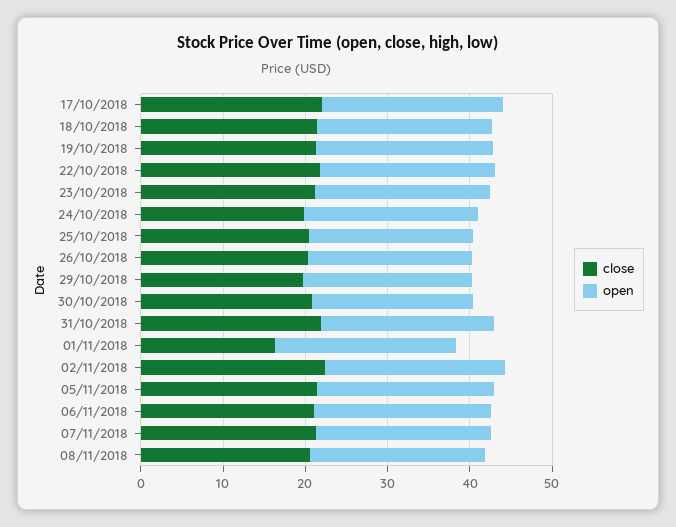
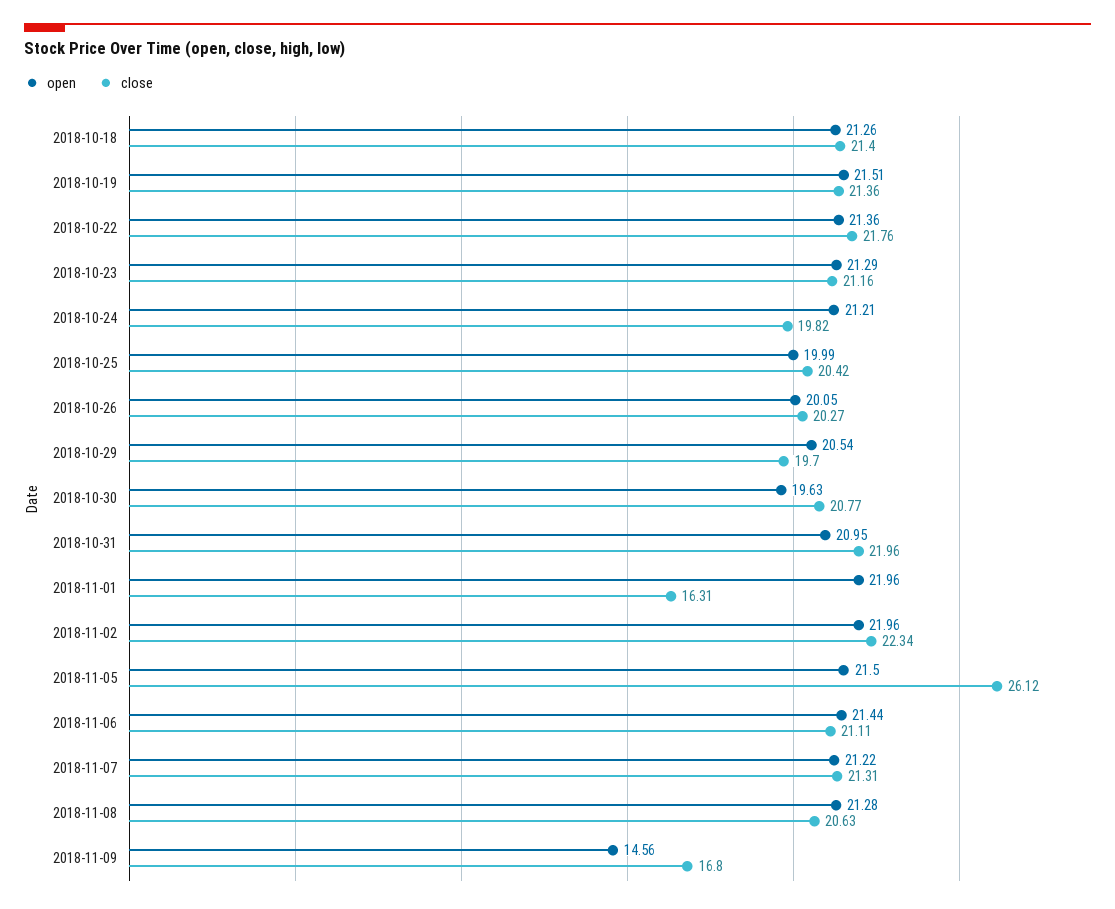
close, 17/10/2018: 22 -> none
open, 17/10/2018: 22 -> none
close, 05/11/2018: 22 -> 26.12
open, 2018-11-09: none -> 14.56
close, 2018-11-09: none -> 16.8

